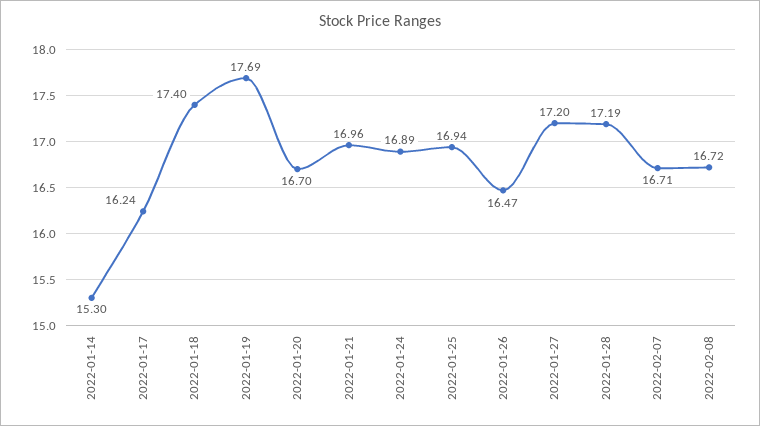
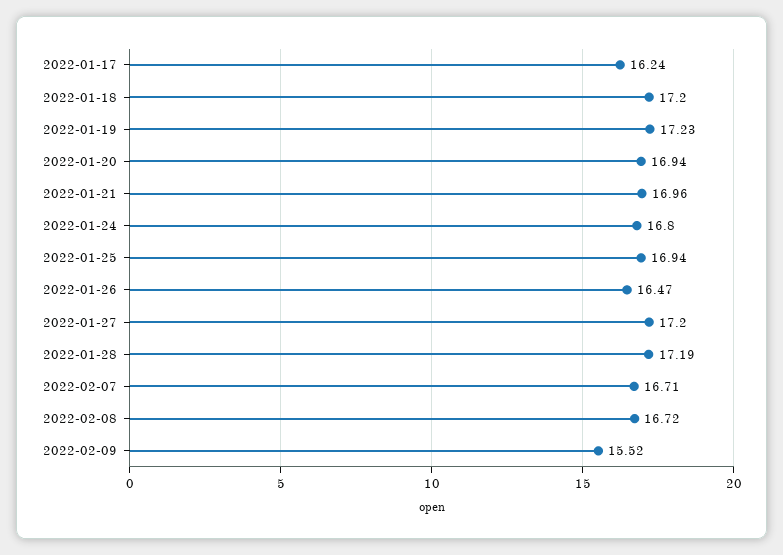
2022-01-14: 15.3 -> none
2022-01-18: 17.4 -> 17.2
2022-01-19: 17.69 -> 17.23
2022-01-20: 16.7 -> 16.94
2022-01-24: 16.89 -> 16.8
2022-02-09: none -> 15.52

